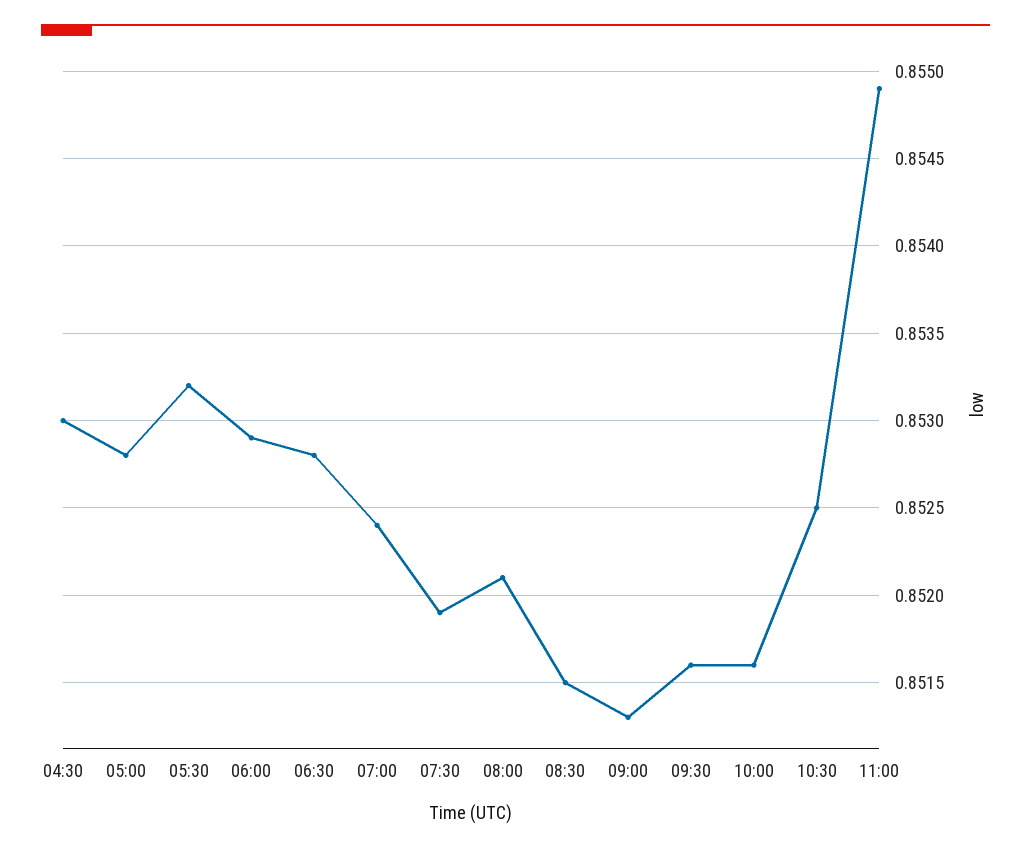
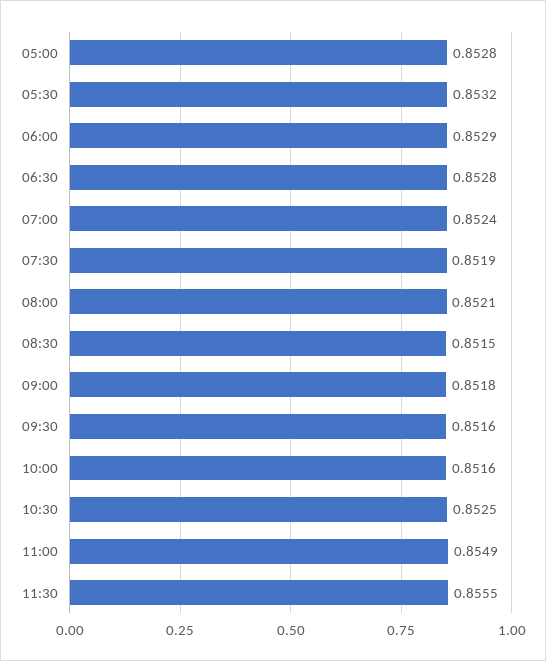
04:30: 0.853 -> none
09:00: 0.8513 -> 0.8518
11:30: none -> 0.8555

